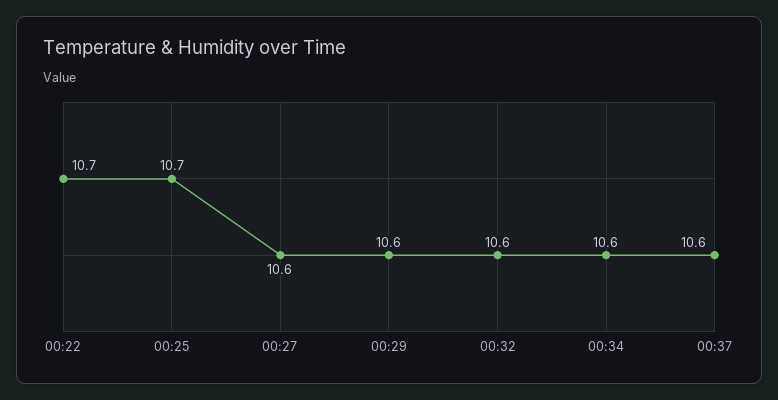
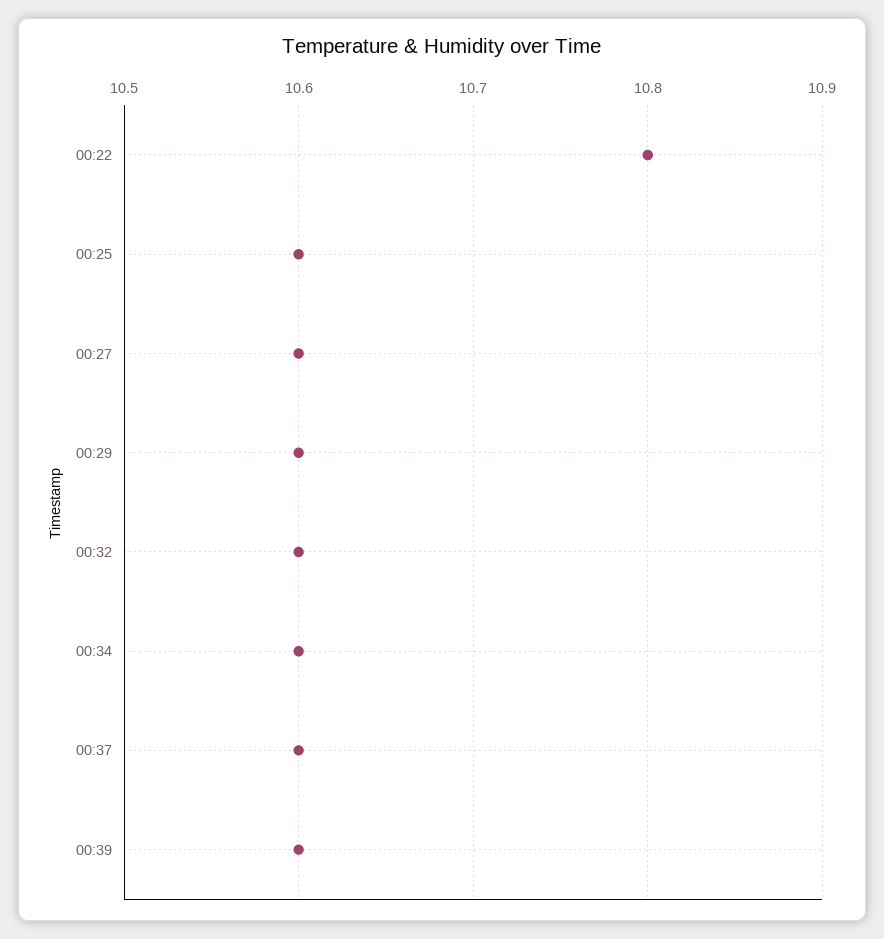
00:22: 10.7 -> 10.8
00:25: 10.7 -> 10.6
00:39: none -> 10.6

